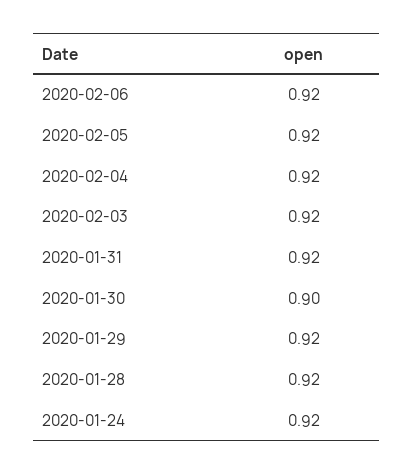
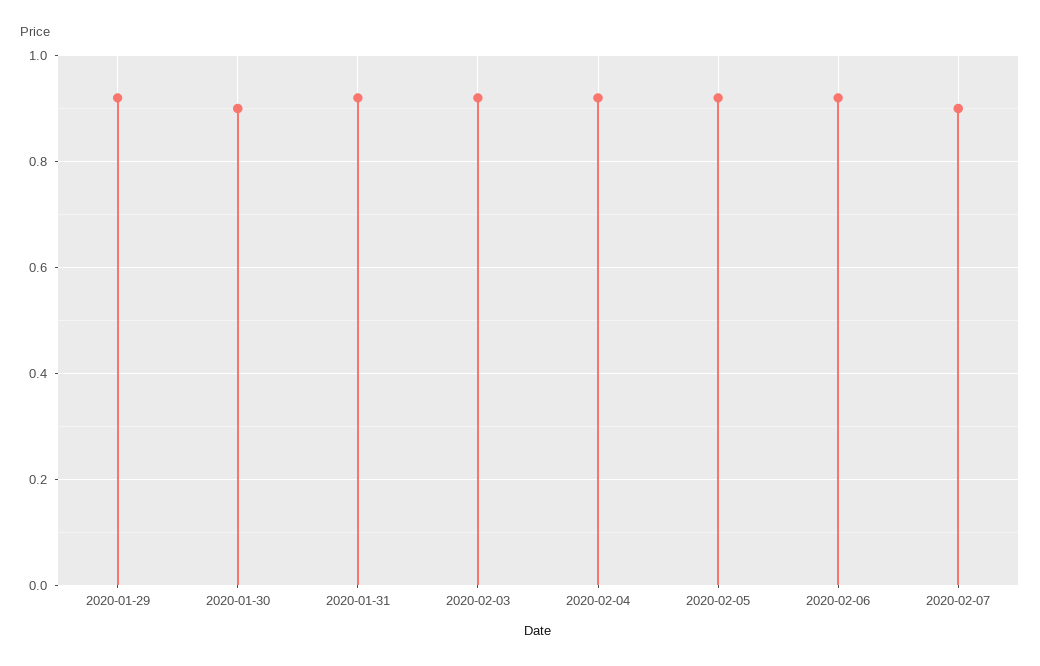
2020-01-28: 0.92 -> none
2020-01-24: 0.92 -> none
2020-02-07: none -> 0.9

